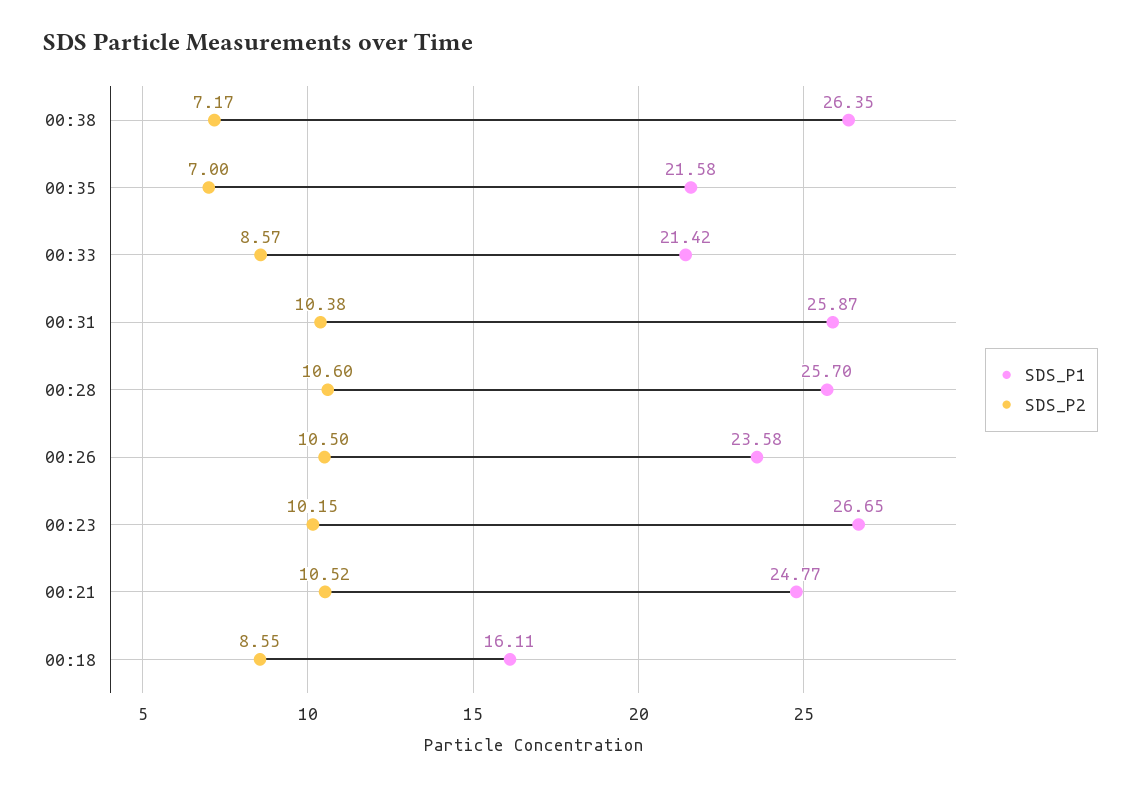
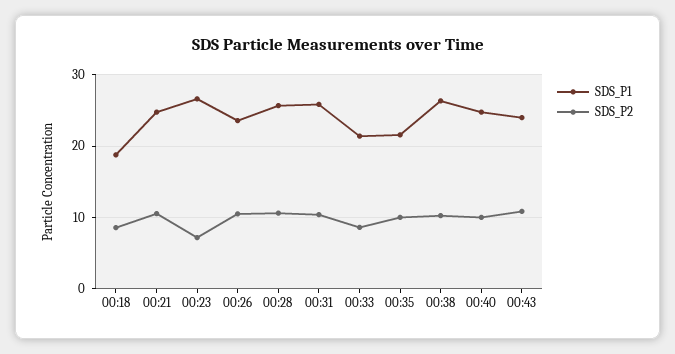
SDS_P2, 00:38: 7.17 -> 10
SDS_P2, 00:35: 7 -> 10
SDS_P2, 00:23: 10.15 -> 7
SDS_P1, 00:18: 16.11 -> 19
SDS_P1, 00:40: none -> 25
SDS_P2, 00:40: none -> 10
SDS_P1, 00:43: none -> 24
SDS_P2, 00:43: none -> 11

